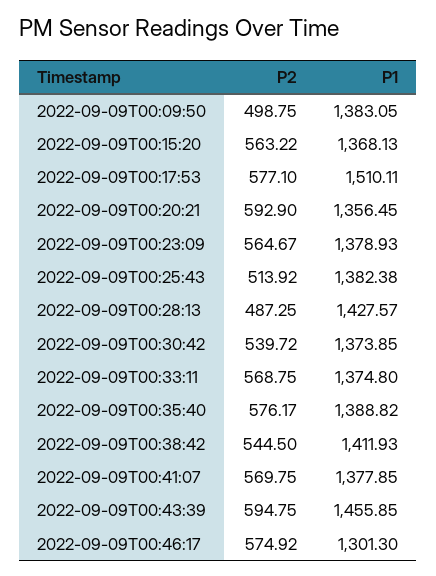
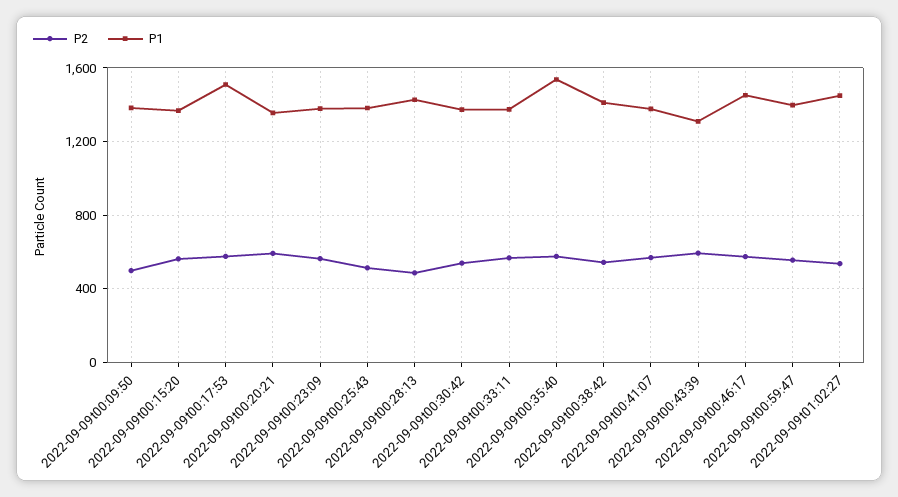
P1, 2022-09-09T00:35:40: 1388.82 -> 1550
P1, 2022-09-09T00:43:39: 1455.85 -> 1300
P1, 2022-09-09T00:46:17: 1301.3 -> 1450
P2, 2022-09-09t00:59:47: none -> 550
P1, 2022-09-09t00:59:47: none -> 1400
P2, 2022-09-09t01:02:27: none -> 550
P1, 2022-09-09t01:02:27: none -> 1450

